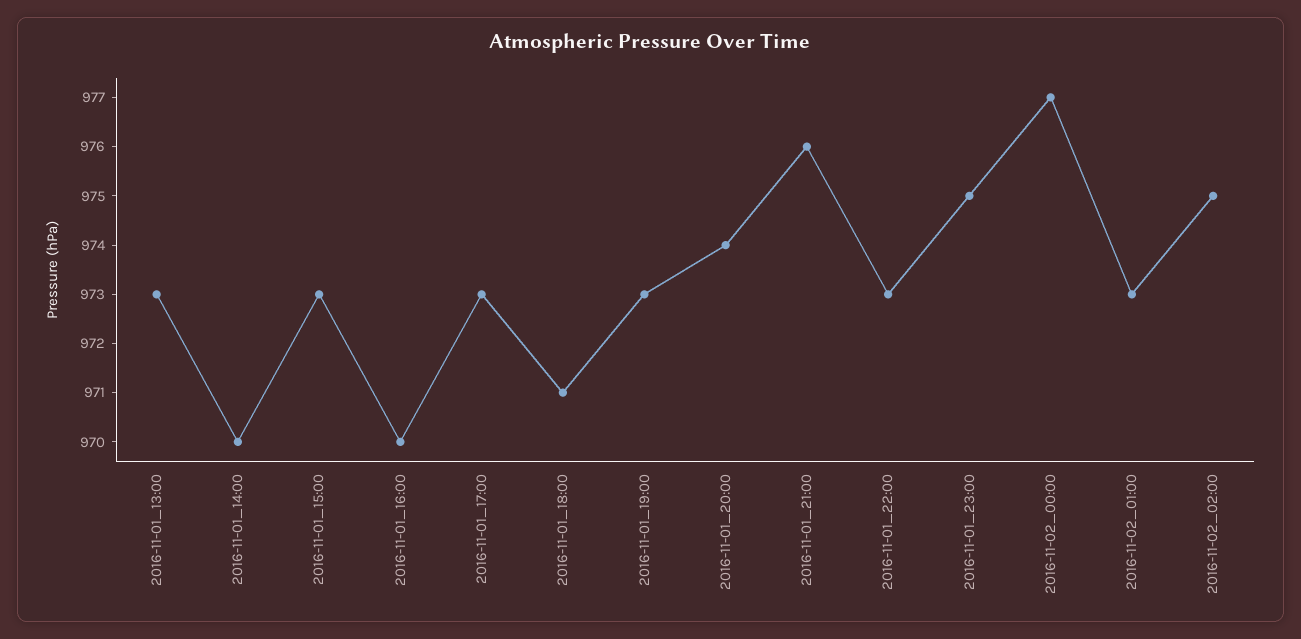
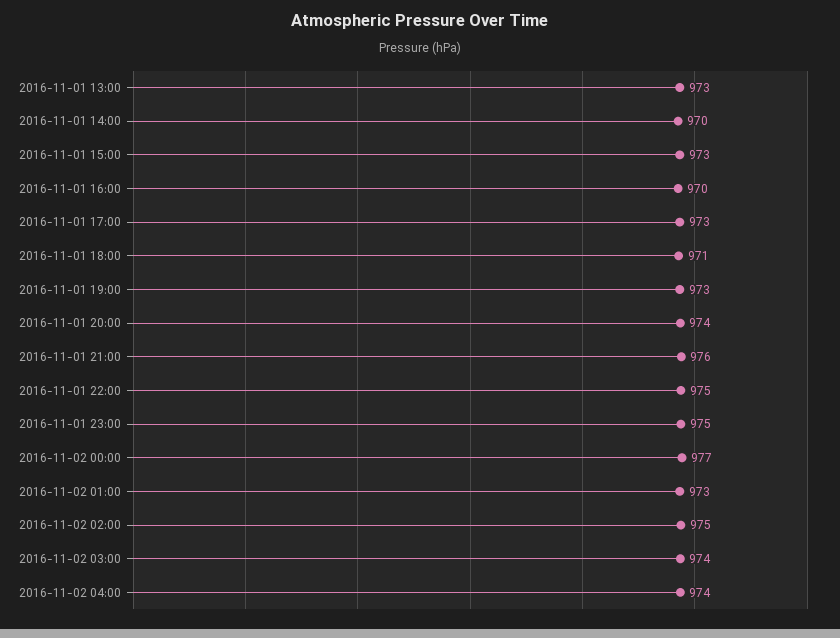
2016-11-01_22:00: 973 -> 975
2016-11-02 03:00: none -> 974
2016-11-02 04:00: none -> 974

